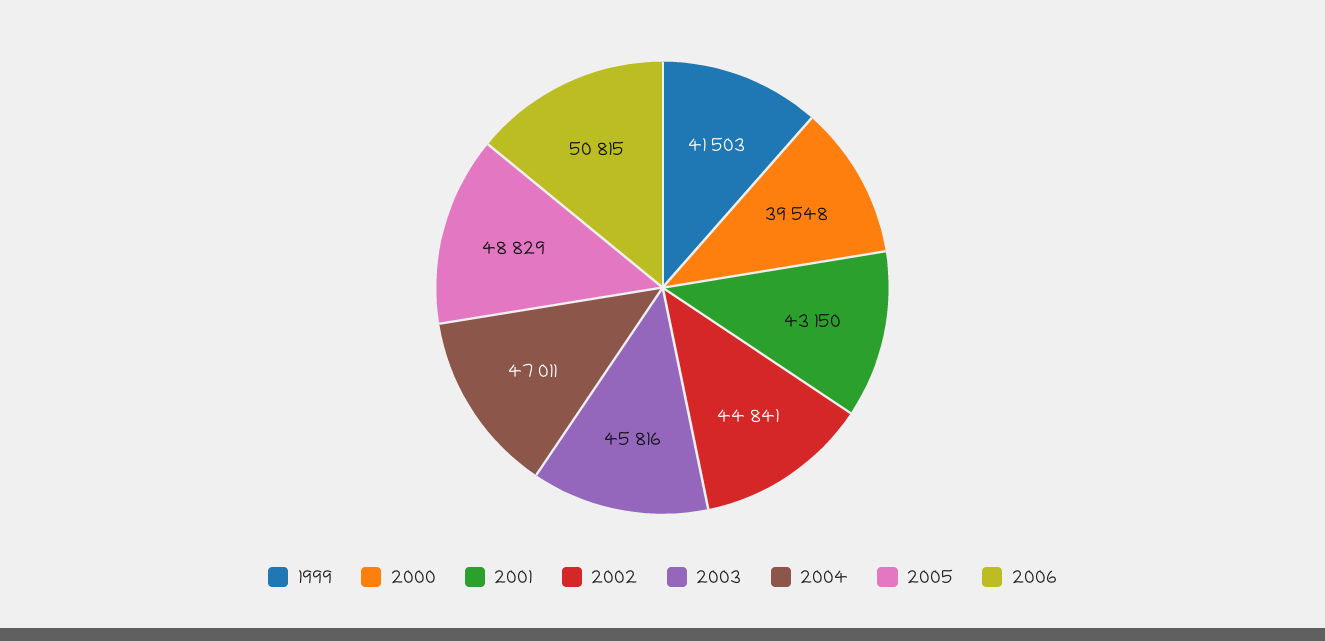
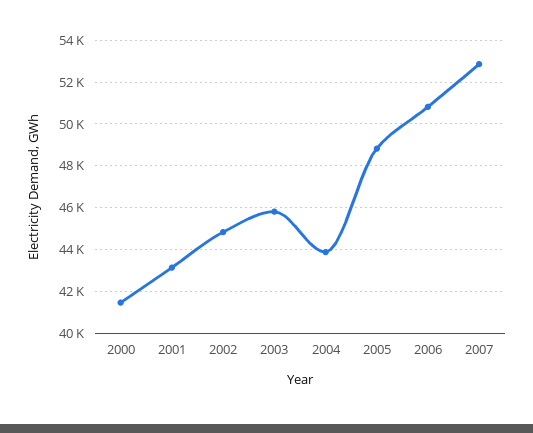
1999: 41503 -> none
2000: 39548 -> 41500
2004: 47011 -> 44000
2007: none -> 53000

